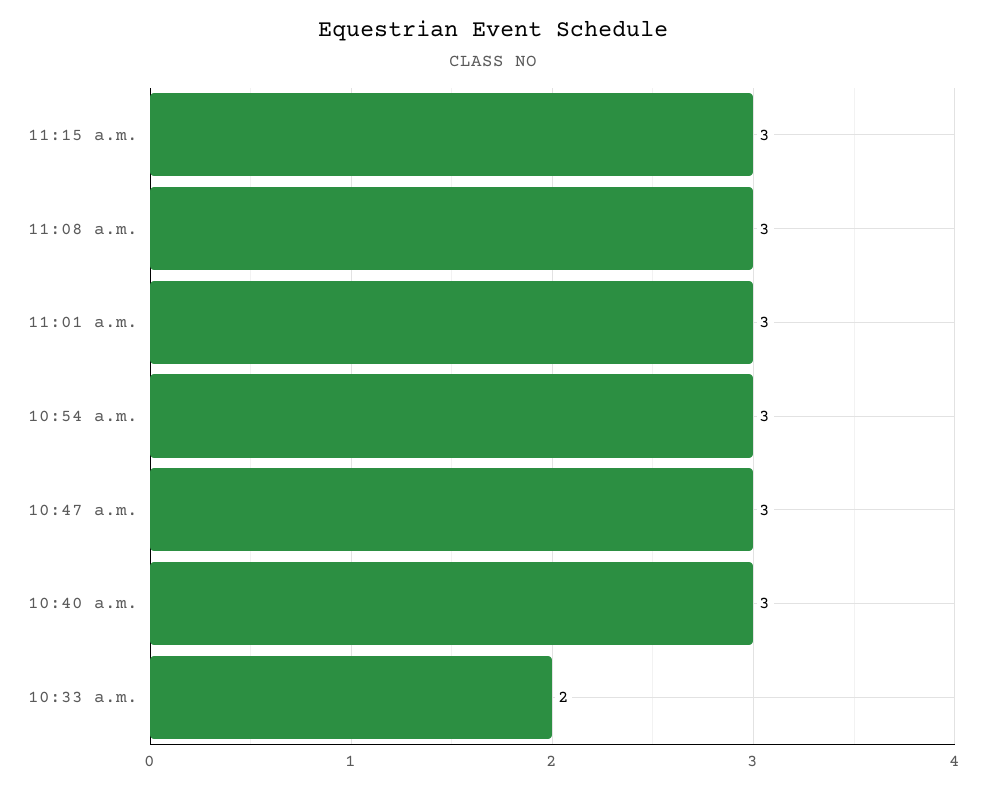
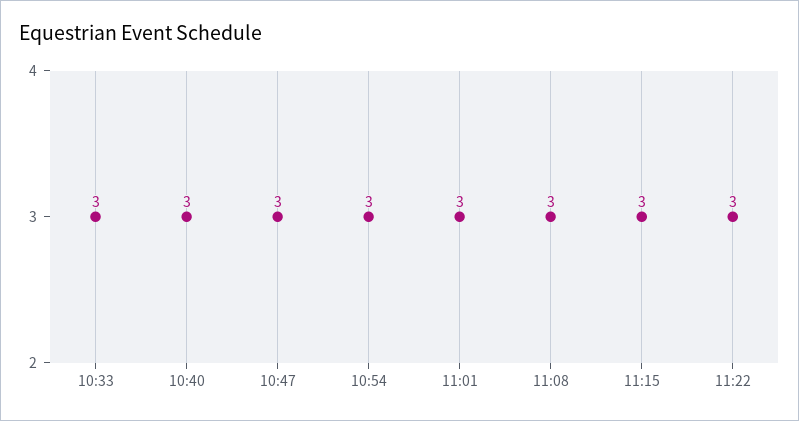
10:33 a.m.: 2 -> 3
11:22: none -> 3

